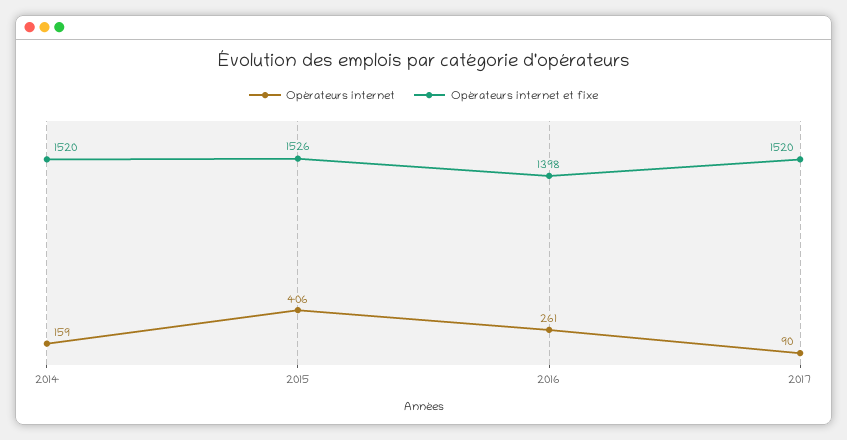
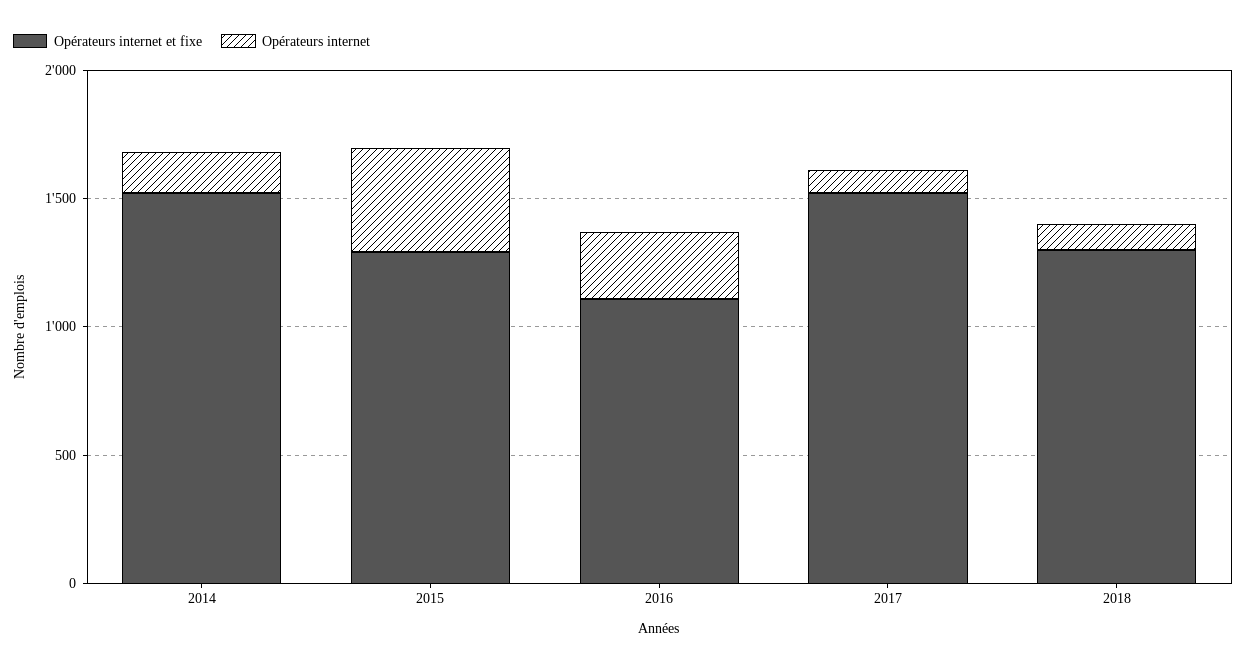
Opérateurs internet et fixe, 2015: 1526 -> 1300
Opérateurs internet et fixe, 2016: 1398 -> 1100
Opérateurs internet et fixe, 2018: none -> 1300
Opérateurs internet, 2018: none -> 100

